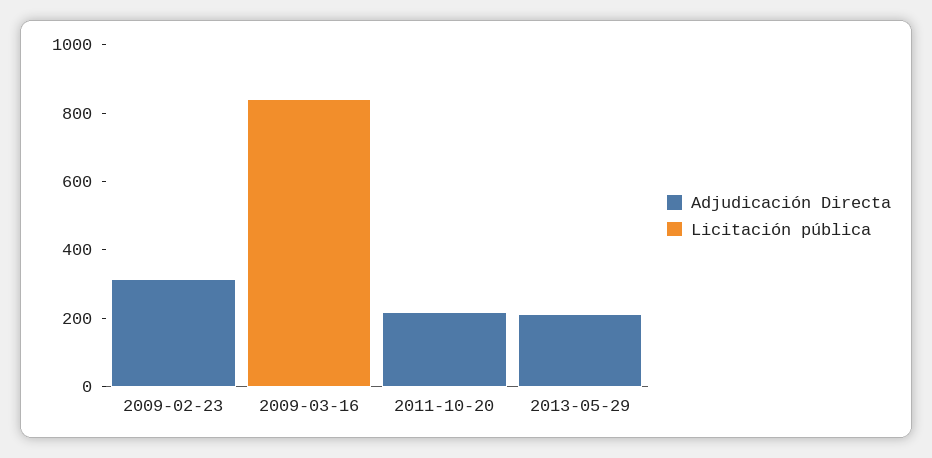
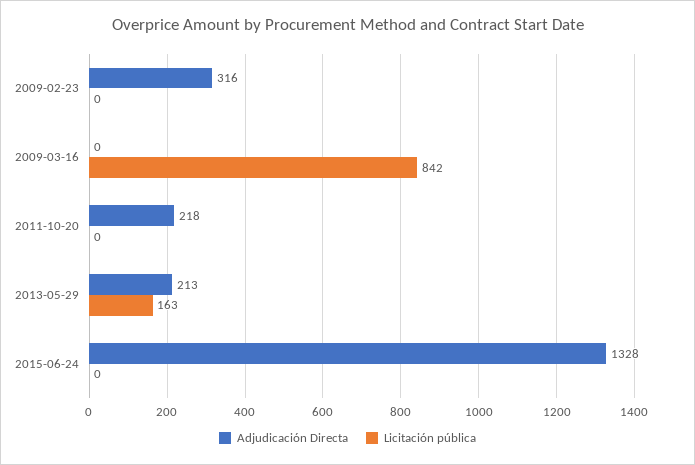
Licitación pública, 2013-05-29: 0 -> 163
Adjudicación Directa, 2015-06-24: none -> 1328
Licitación pública, 2015-06-24: none -> 0

